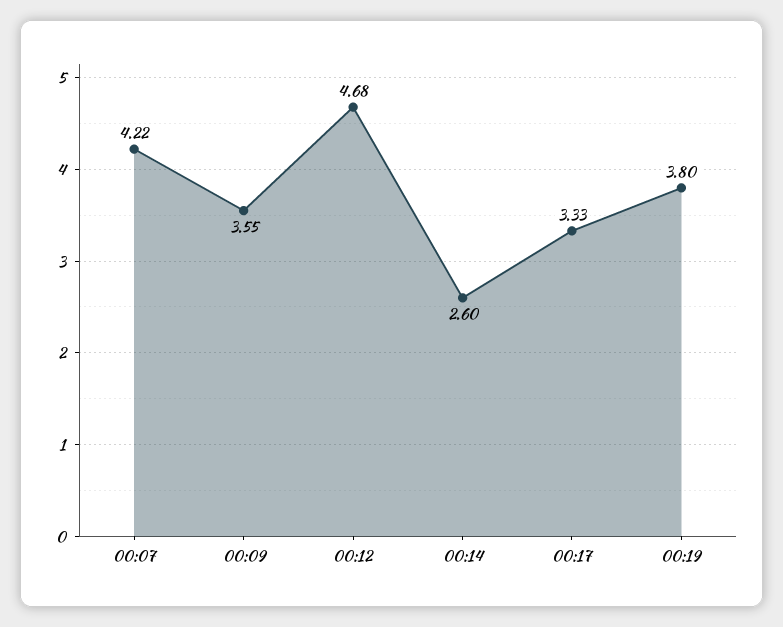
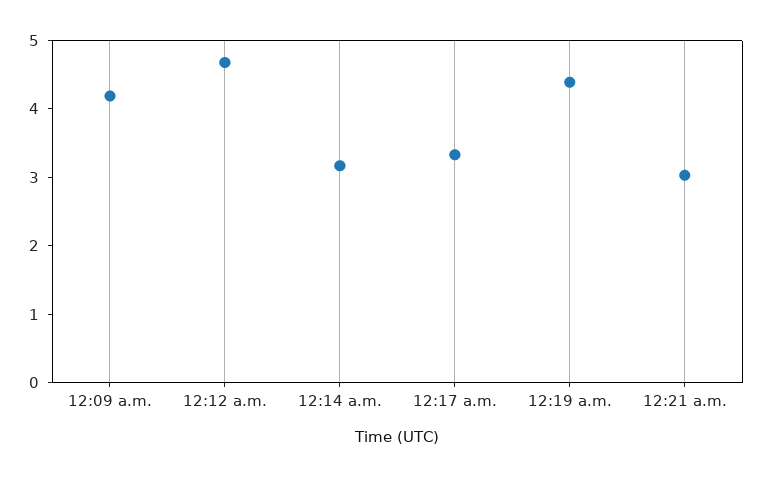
00:07: 4.22 -> none
00:09: 3.55 -> 4.2
00:14: 2.6 -> 3.2
00:19: 3.8 -> 4.4
12:21 a.m.: none -> 3

